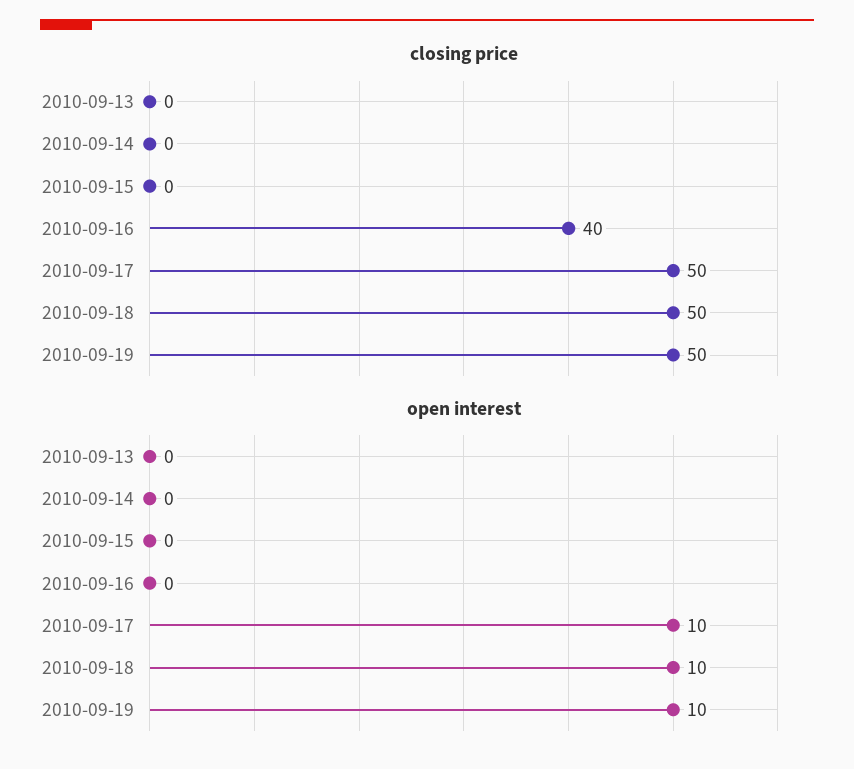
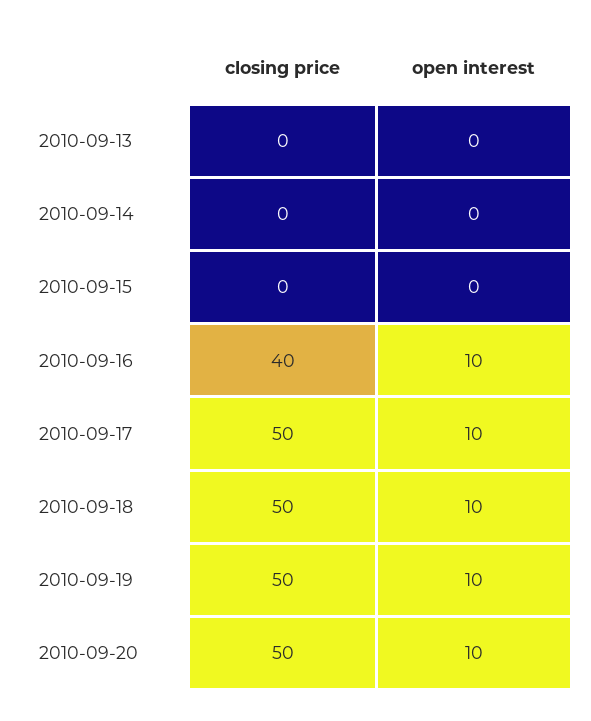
open interest, 2010-09-16: 0 -> 10
closing price, 2010-09-20: none -> 50
open interest, 2010-09-20: none -> 10

